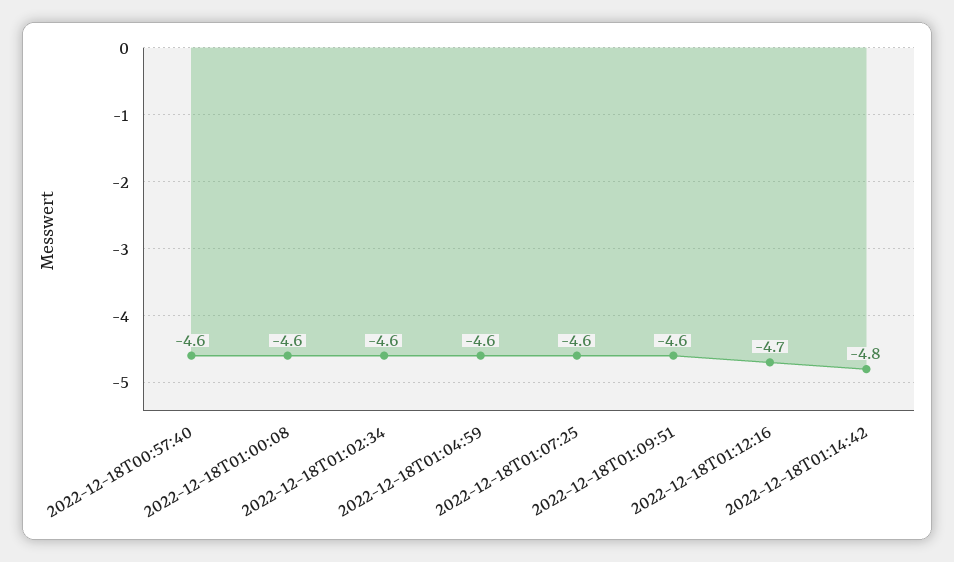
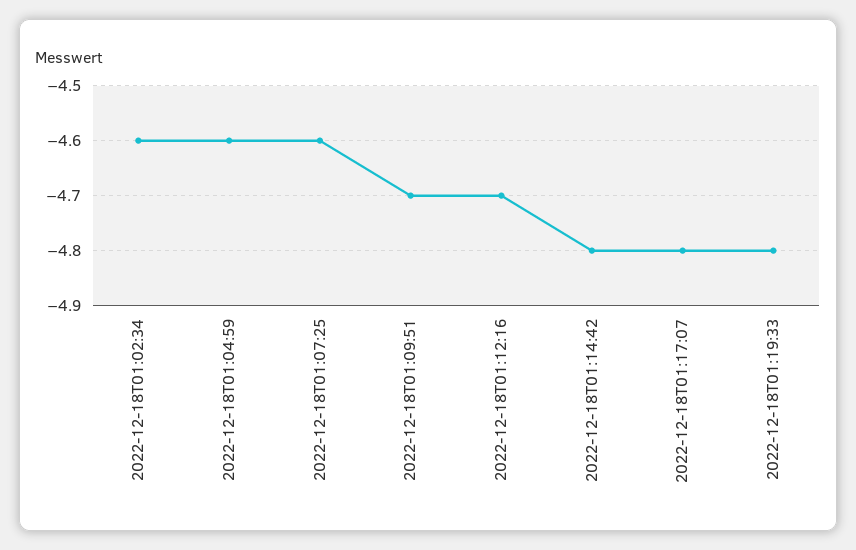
2022-12-18T00:57:40: -4.6 -> none
2022-12-18T01:00:08: -4.6 -> none
2022-12-18T01:09:51: -4.6 -> -4.7
2022-12-18T01:17:07: none -> -4.8
2022-12-18T01:19:33: none -> -4.8

